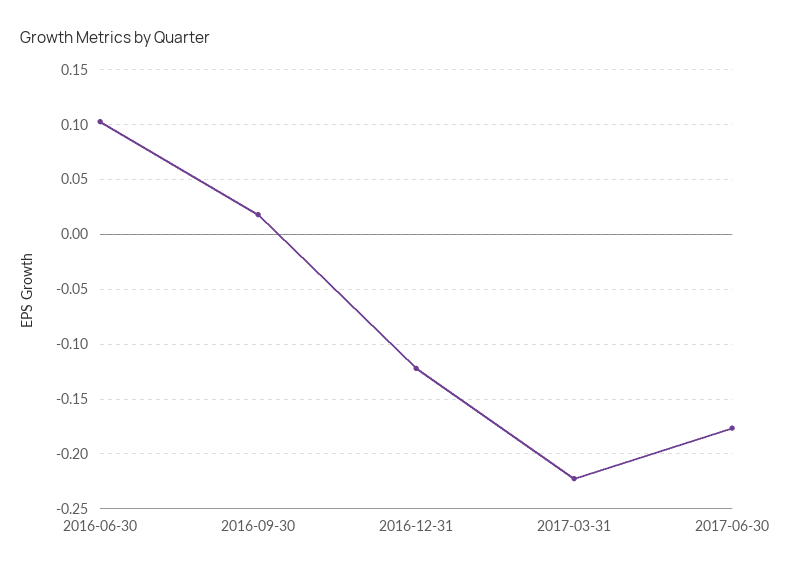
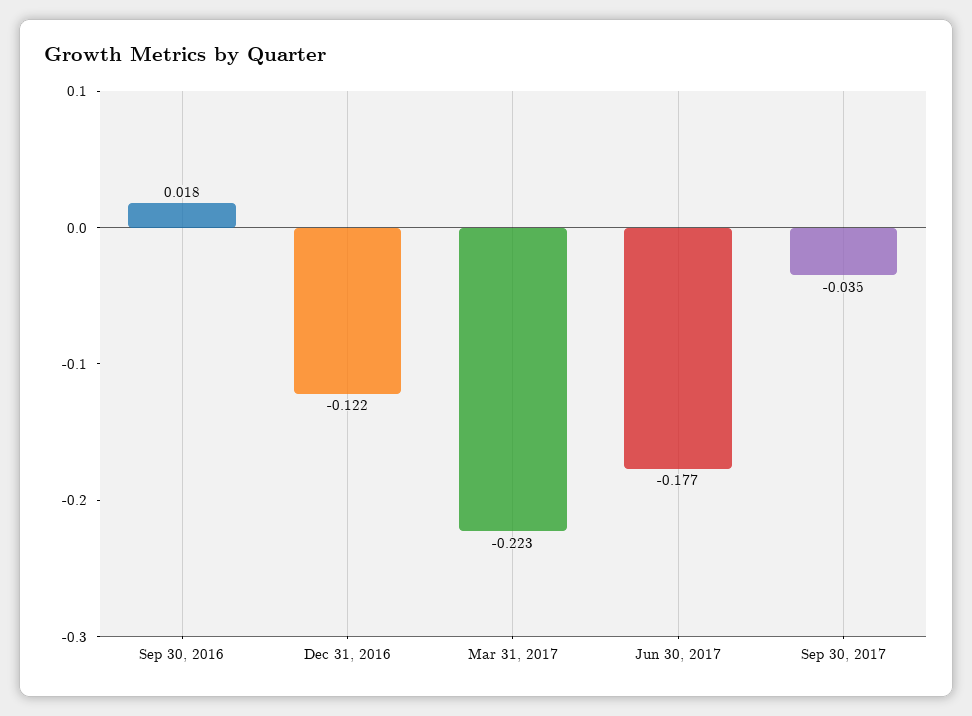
2016-06-30: 0.1 -> none
Sep 30, 2017: none -> -0.035

